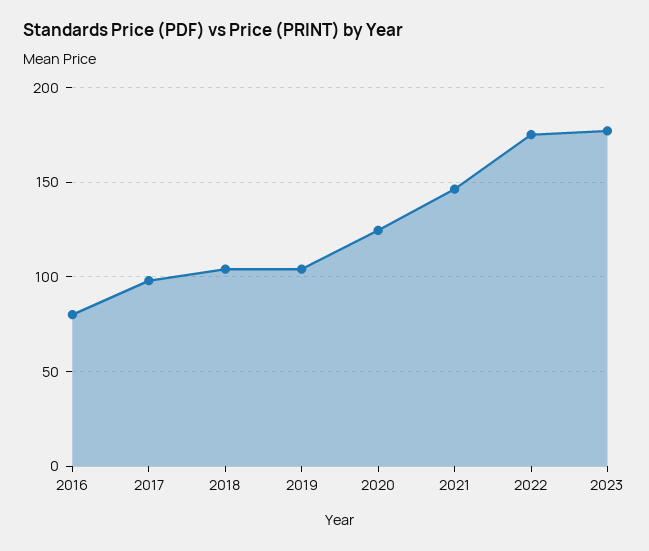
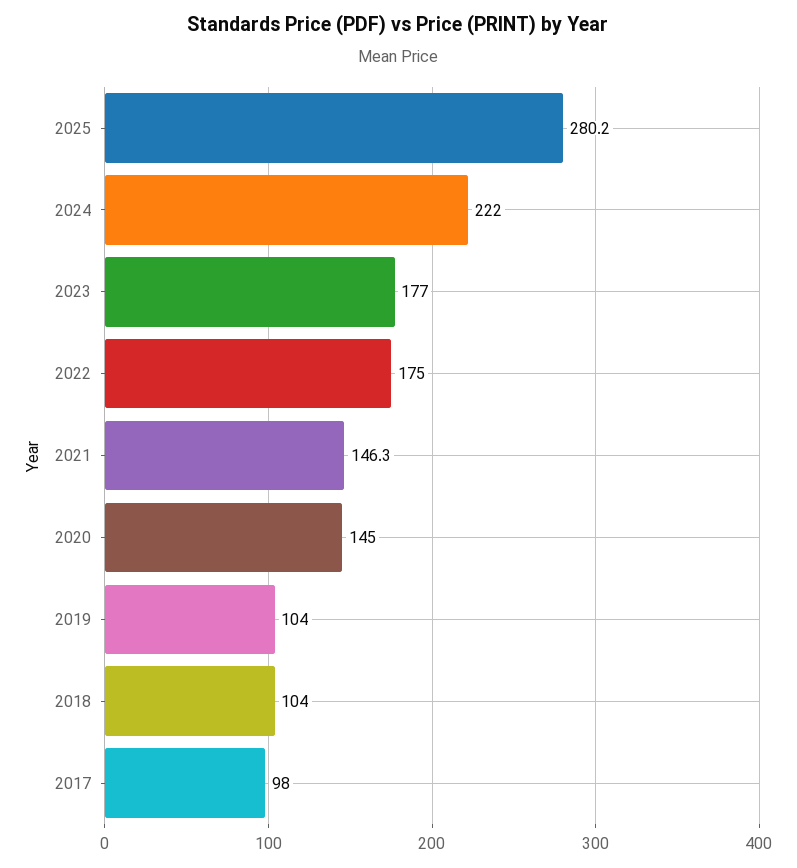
2016: 80 -> none
2020: 125 -> 145
2025: none -> 280.2
2024: none -> 222

